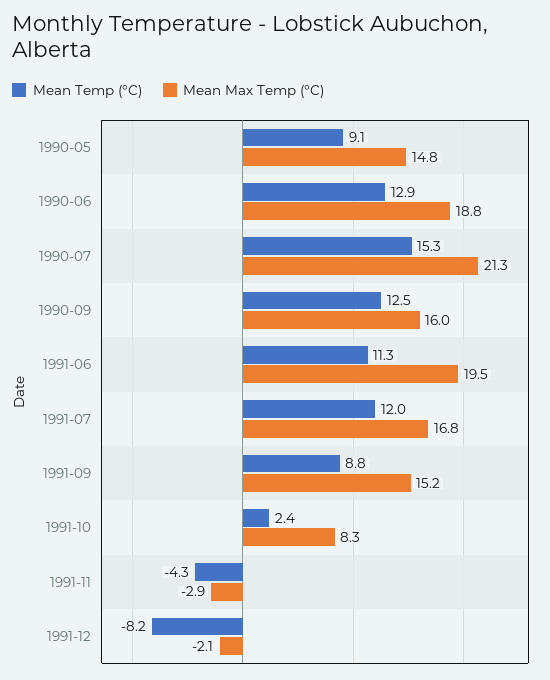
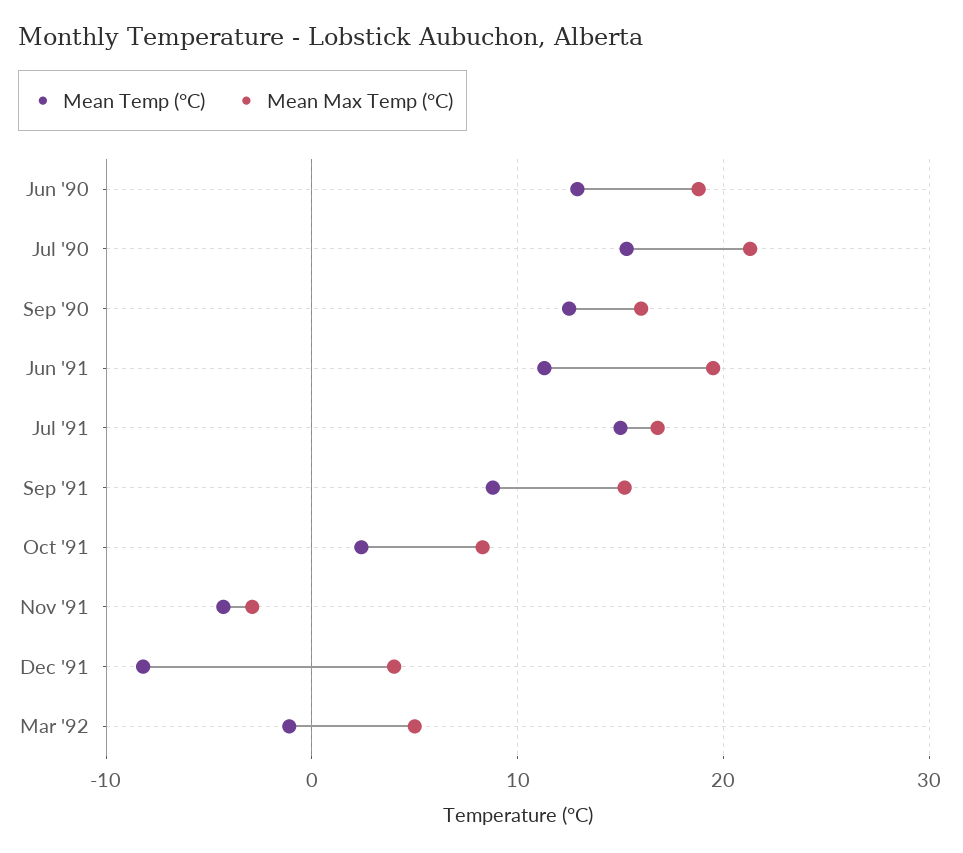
Mean Temp (°C), 1990-05: 9.1 -> none
Mean Max Temp (°C), 1990-05: 14.8 -> none
Mean Temp (°C), 1991-07: 12 -> 15
Mean Max Temp (°C), 1991-12: -2.1 -> 4
Mean Temp (°C), Mar '92: none -> -1
Mean Max Temp (°C), Mar '92: none -> 5

